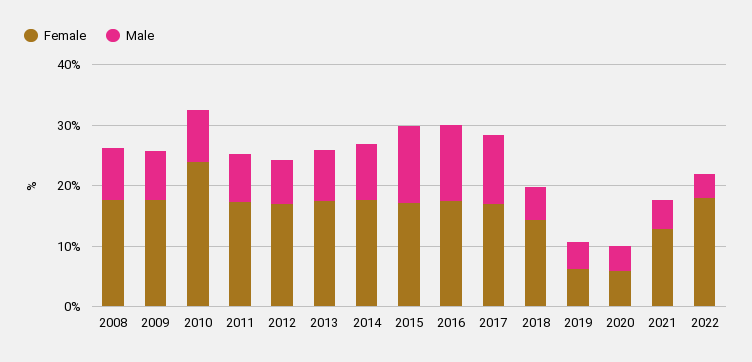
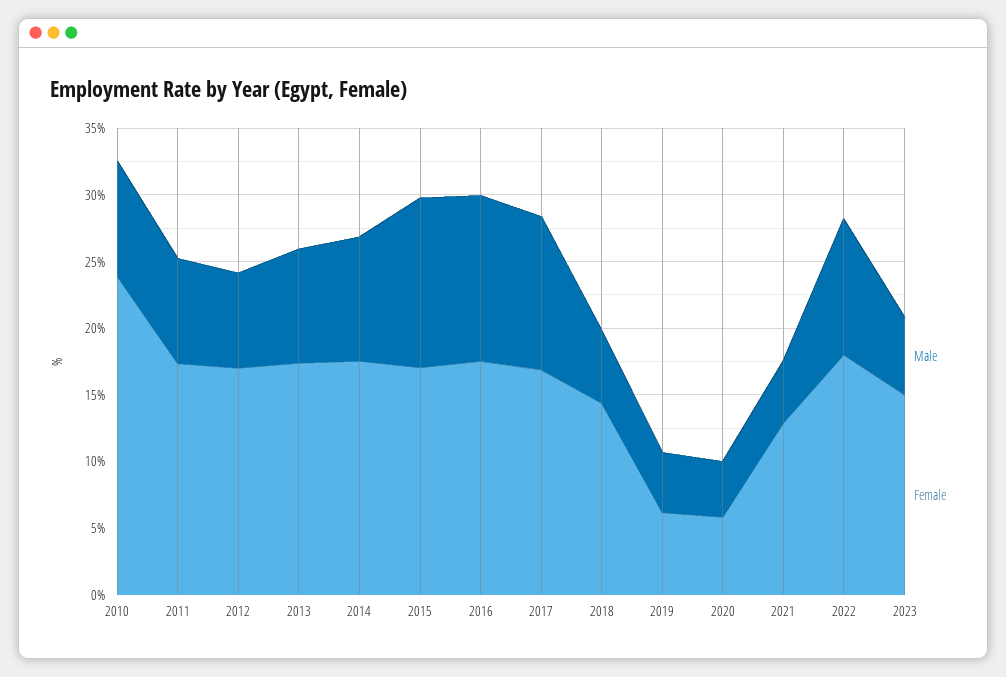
Female, 2008: 18 -> none
Male, 2008: 8 -> none
Female, 2009: 18 -> none
Male, 2009: 8 -> none
Male, 2022: 4 -> 10
Male, 2023: none -> 6
Female, 2023: none -> 15

